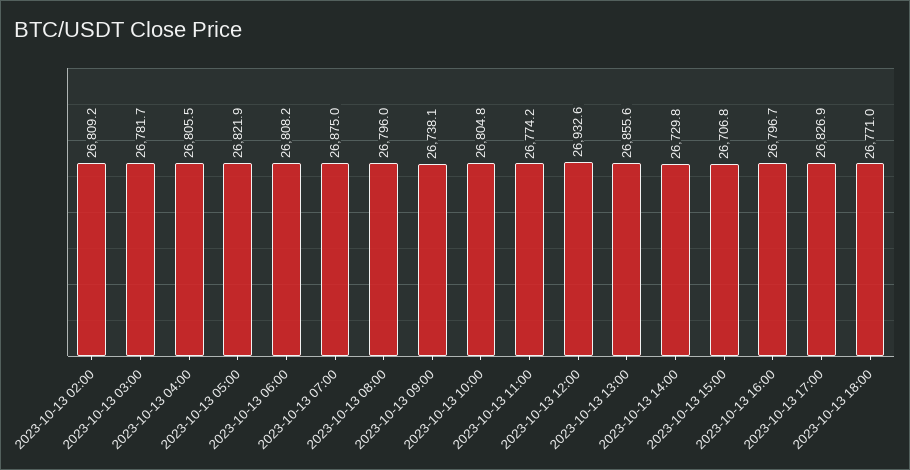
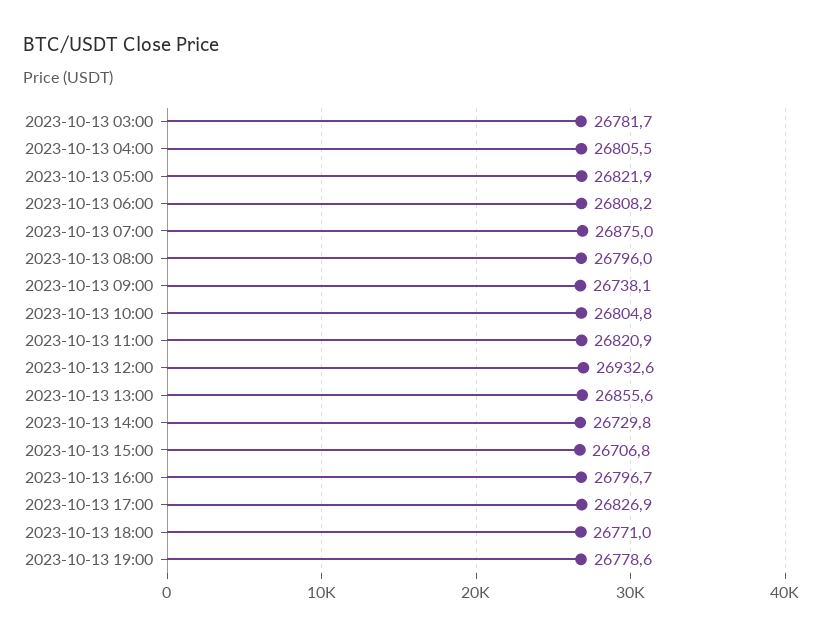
2023-10-13 02:00: 26809.2 -> none
2023-10-13 11:00: 26774.2 -> 26820.9
2023-10-13 19:00: none -> 26778.6

